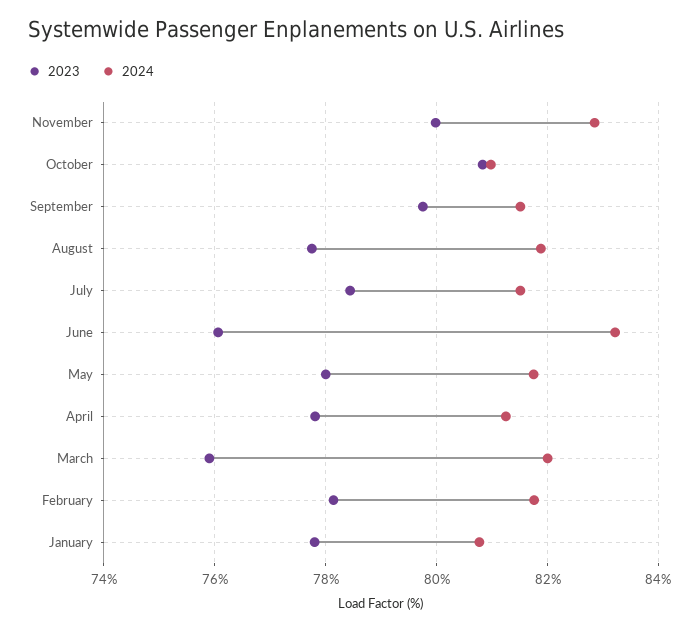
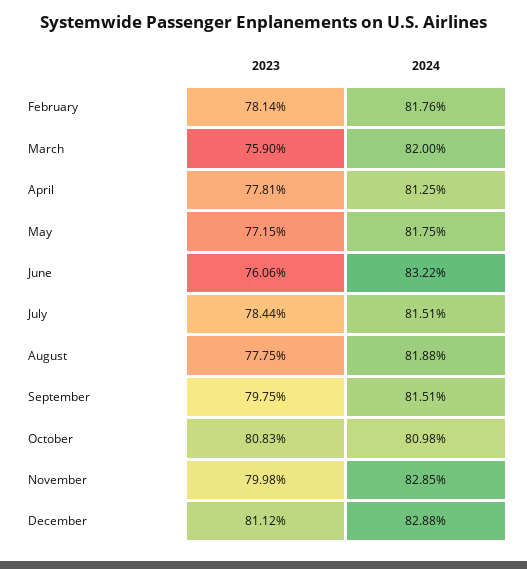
2023, May: 78 -> 77.15
2023, January: 77.8 -> none
2024, January: 80.8 -> none
2023, December: none -> 81.12
2024, December: none -> 82.88

